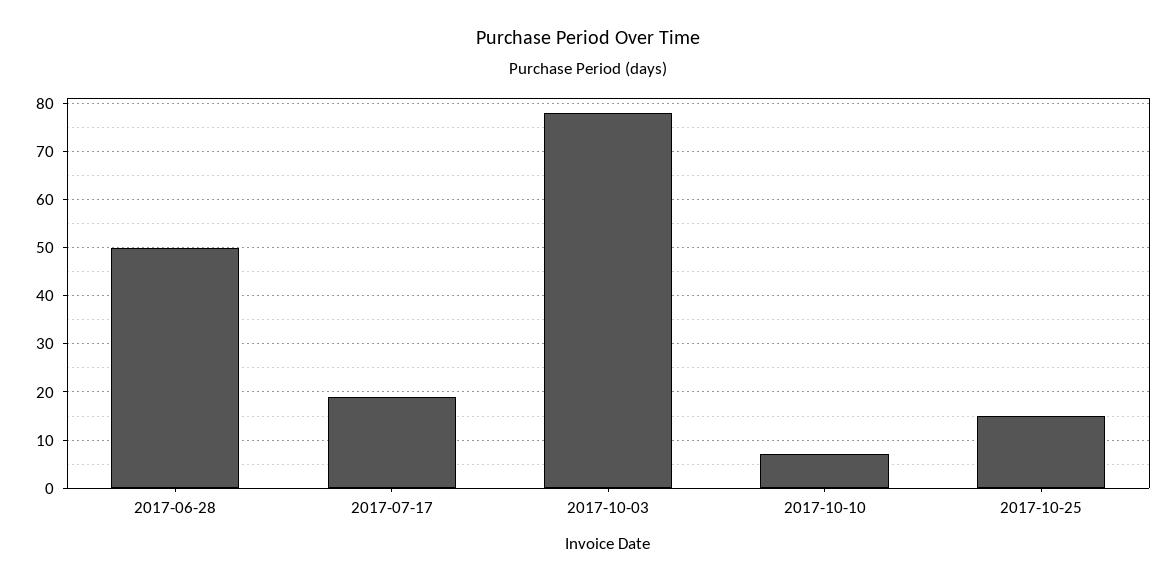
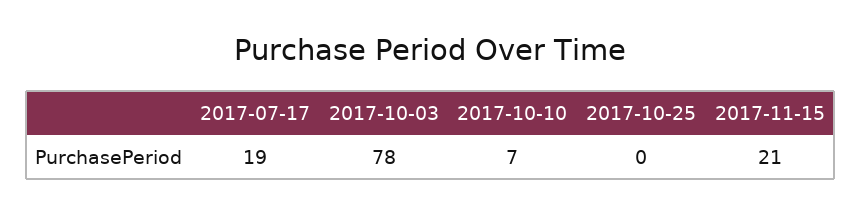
2017-06-28: 50 -> none
2017-10-25: 15 -> 0
2017-11-15: none -> 21

